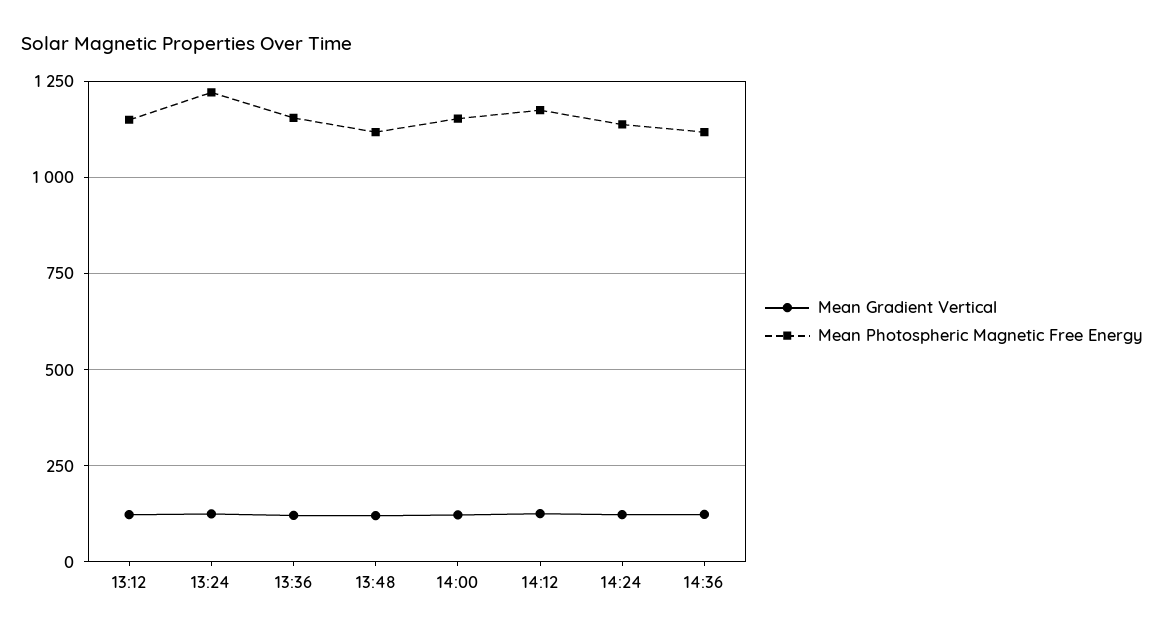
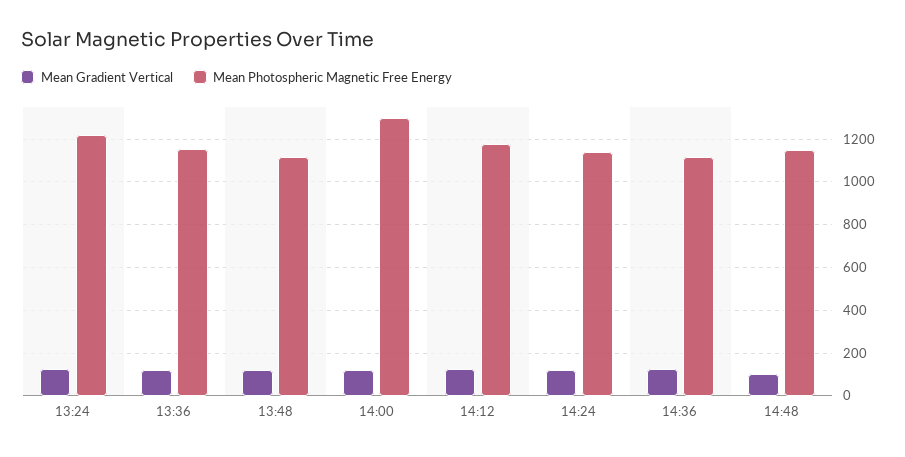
Mean Gradient Vertical, 13:12: 125 -> none
Mean Photospheric Magnetic Free Energy, 13:12: 1150 -> none
Mean Photospheric Magnetic Free Energy, 14:00: 1150 -> 1300
Mean Gradient Vertical, 14:48: none -> 100
Mean Photospheric Magnetic Free Energy, 14:48: none -> 1150

